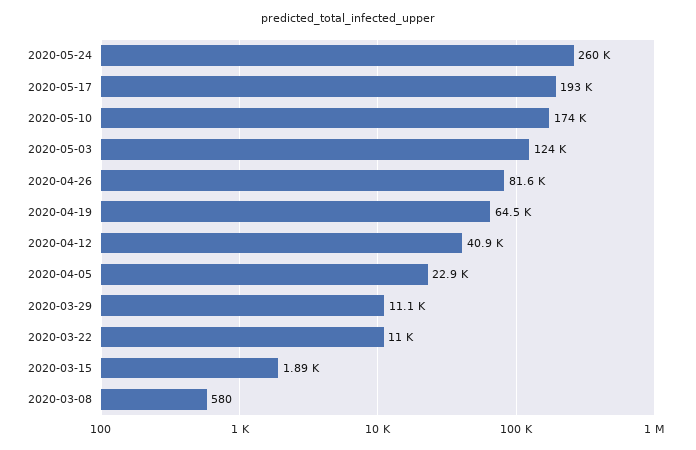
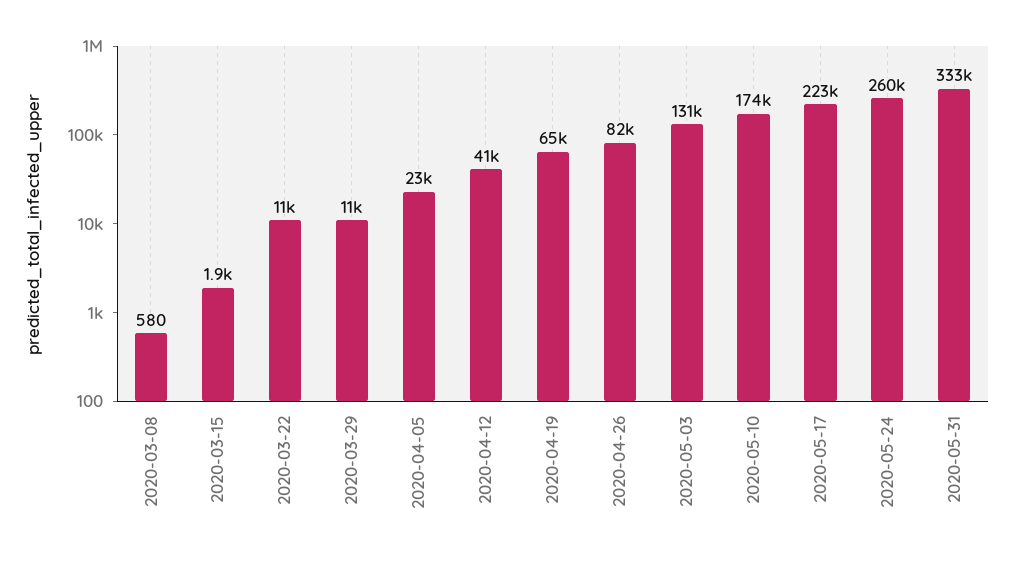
2020-05-17: 193000 -> 223000
2020-05-03: 124000 -> 131000
2020-05-31: none -> 333000

